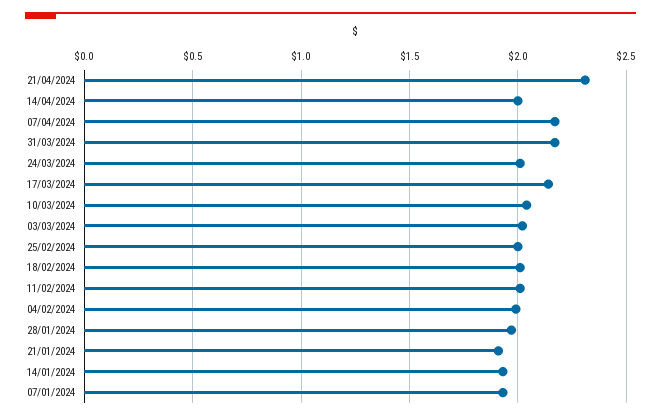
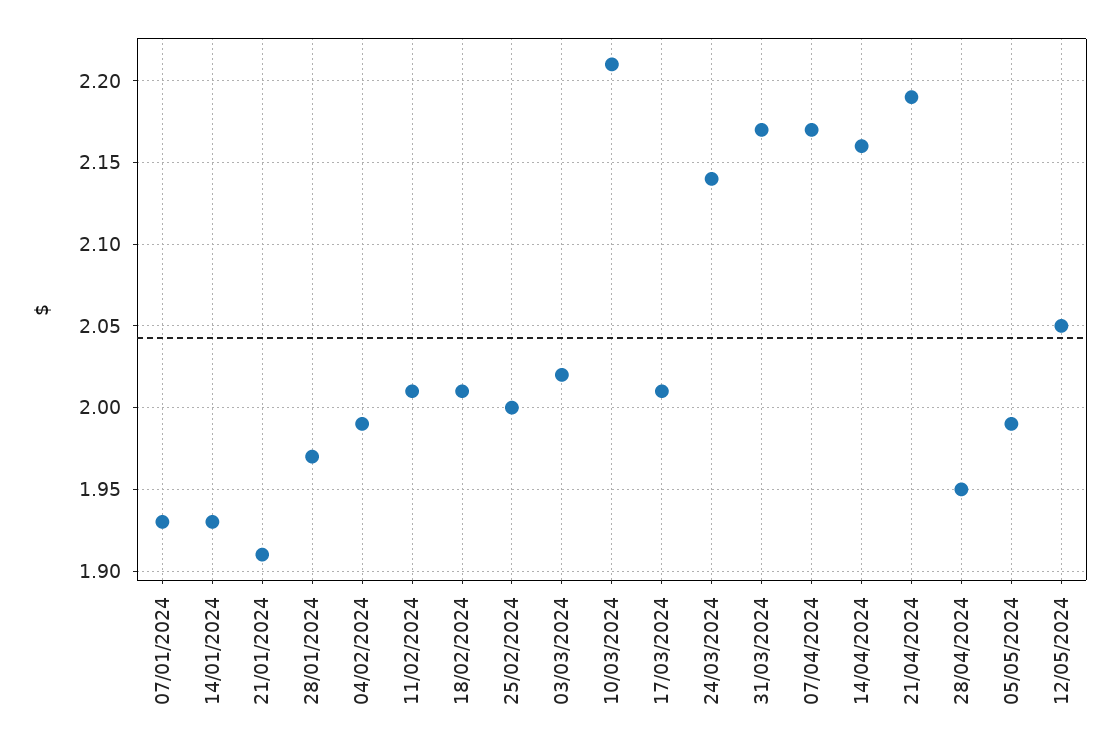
21/04/2024: 2.3 -> 2.19
14/04/2024: 2 -> 2.16
24/03/2024: 2 -> 2.14
17/03/2024: 2.15 -> 2.01
10/03/2024: 2.05 -> 2.21
28/04/2024: none -> 1.95
05/05/2024: none -> 1.99
12/05/2024: none -> 2.05

